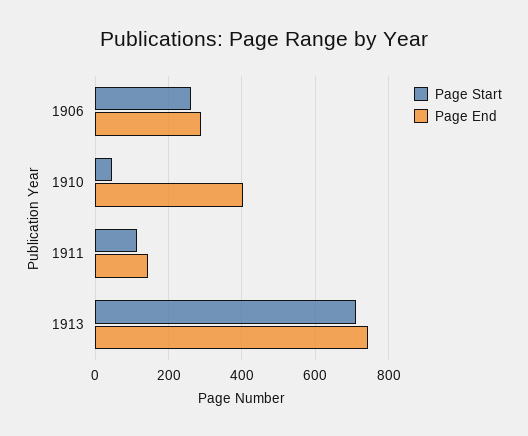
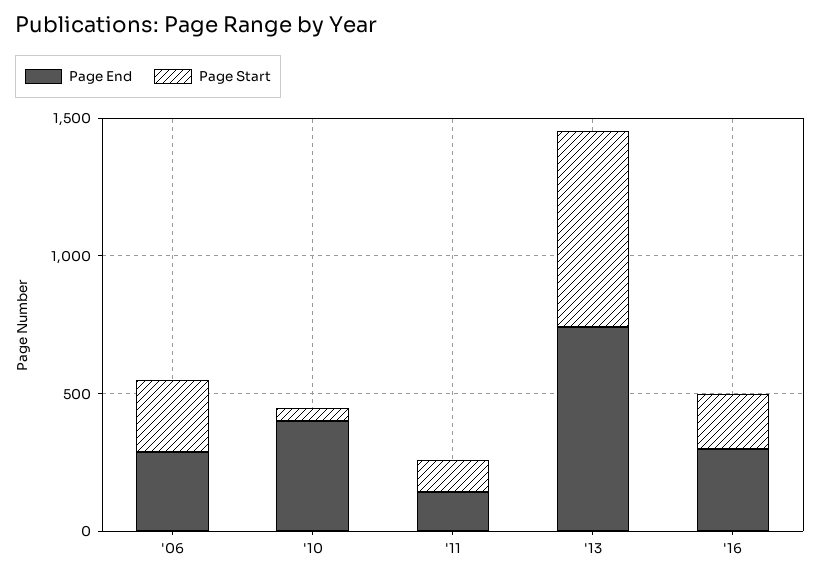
Page End, '16: none -> 300
Page Start, '16: none -> 200

